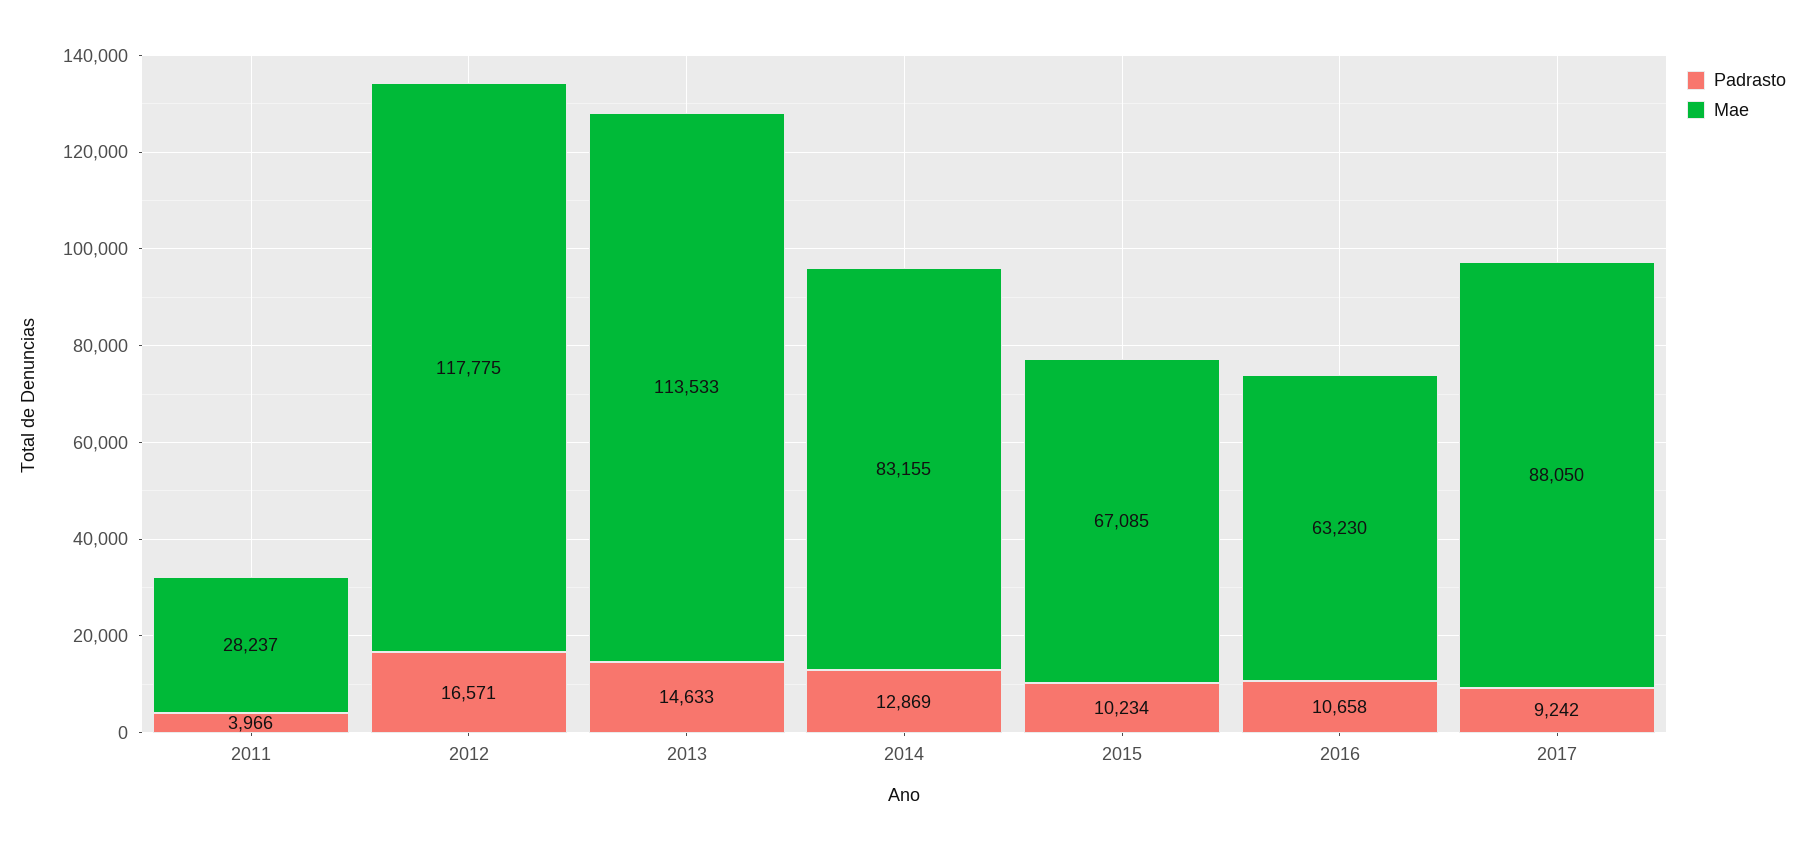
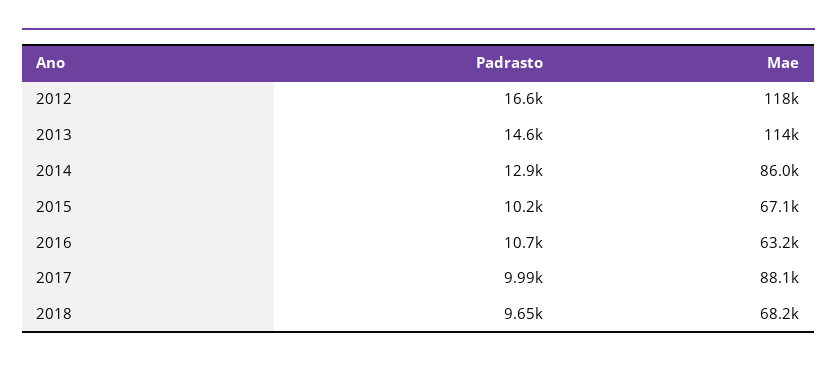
Padrasto, 2011: 3966 -> none
Mae, 2011: 28237 -> none
Mae, 2014: 83155 -> 86000
Padrasto, 2017: 9242 -> 9990
Padrasto, 2018: none -> 9650
Mae, 2018: none -> 68200

